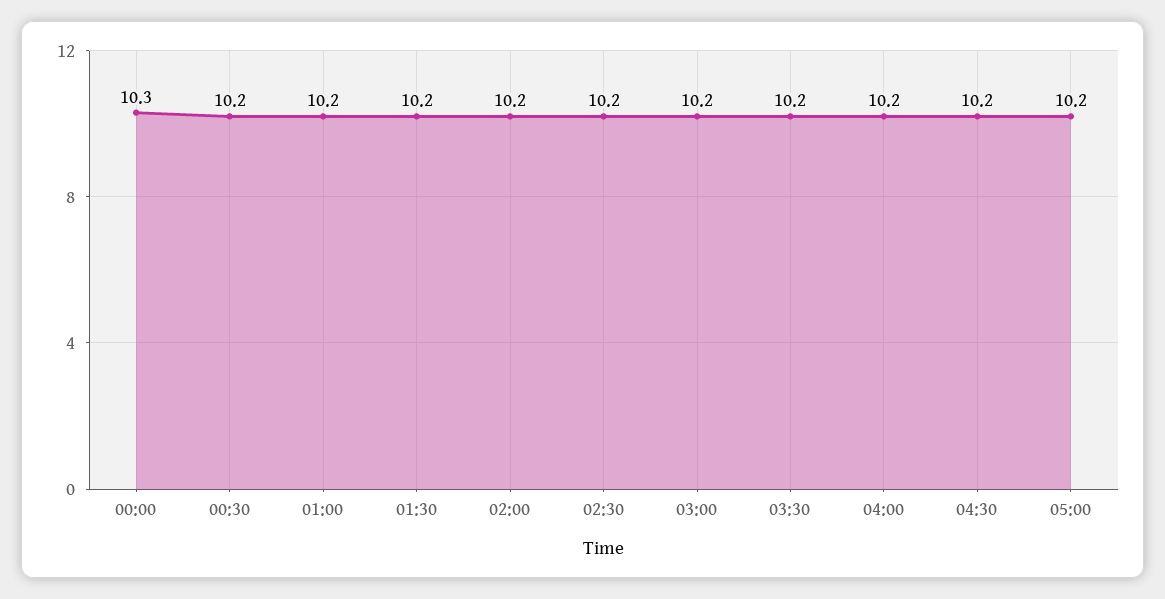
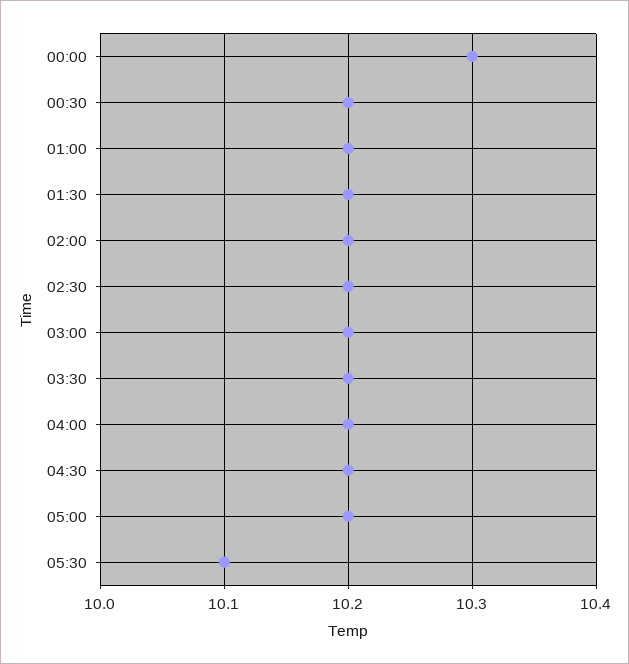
05:30: none -> 10.1

